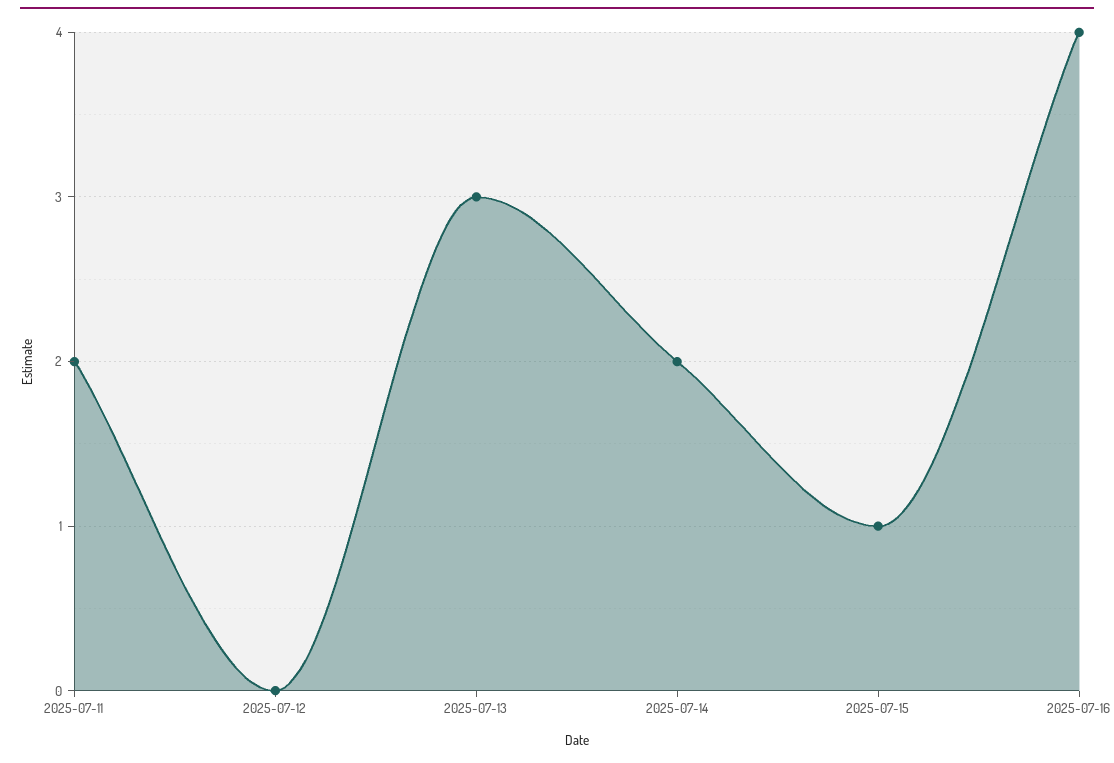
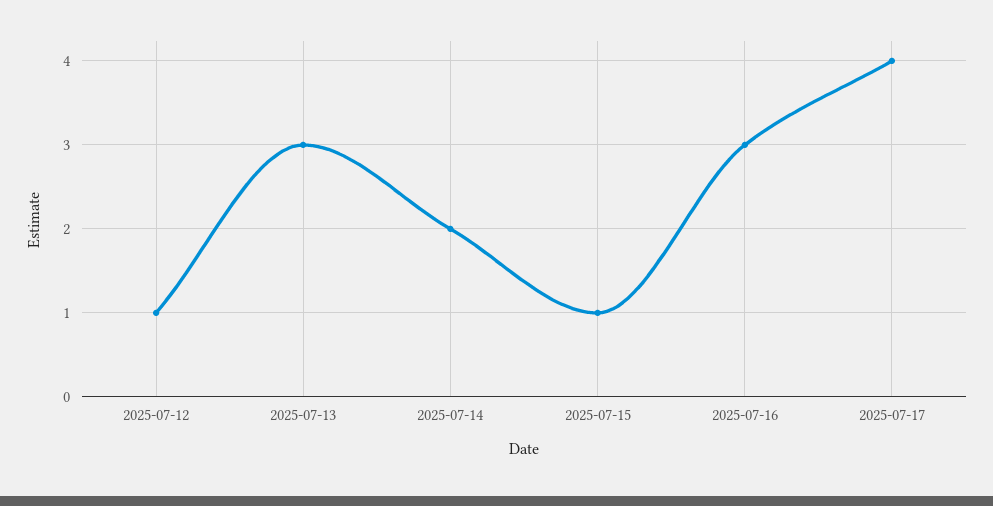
2025-07-11: 2 -> none
2025-07-12: 0 -> 1
2025-07-16: 4 -> 3
2025-07-17: none -> 4

